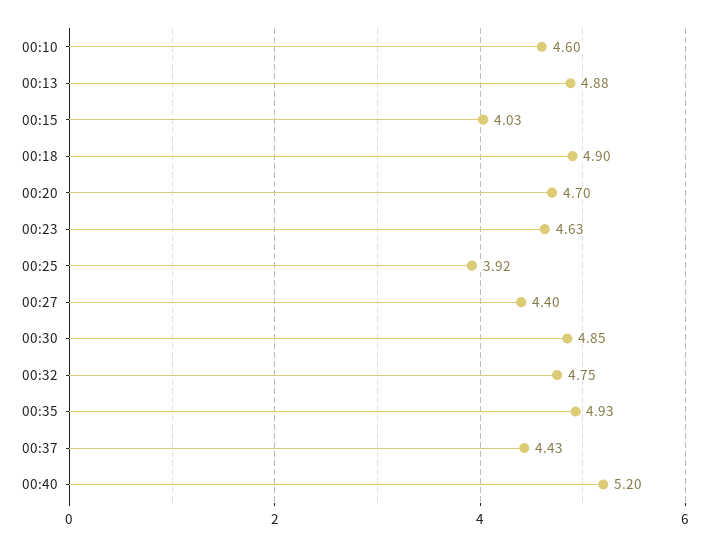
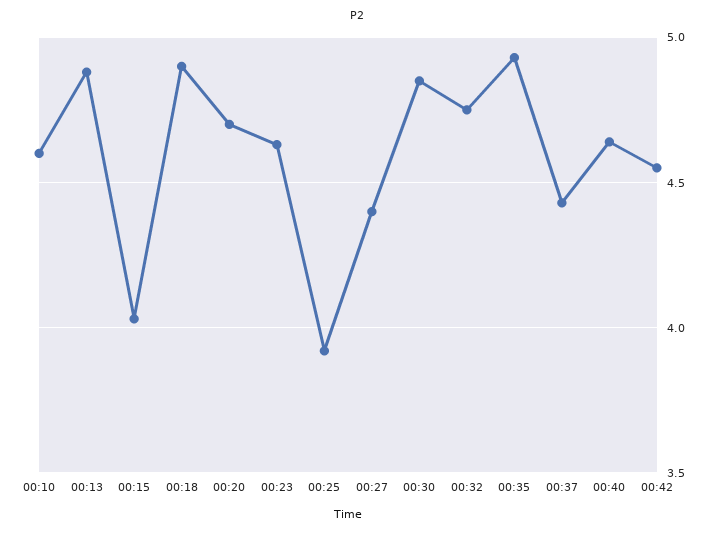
00:40: 5.2 -> 4.65
00:42: none -> 4.55

